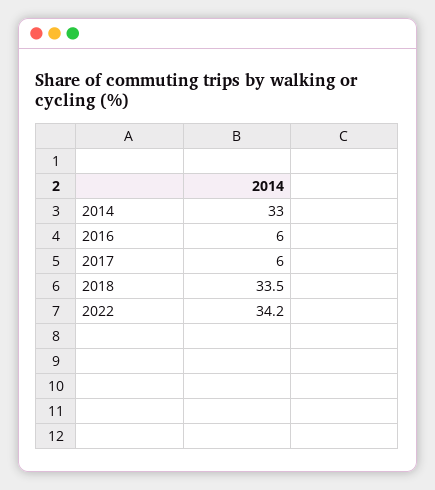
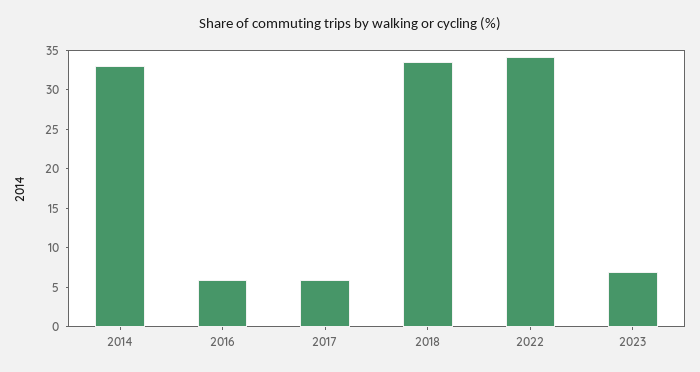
2023: none -> 7.5

